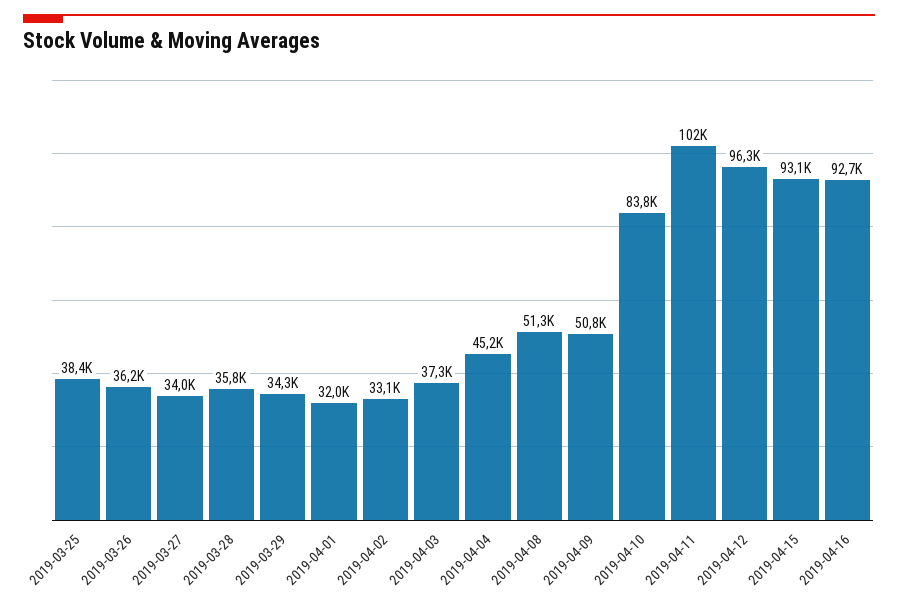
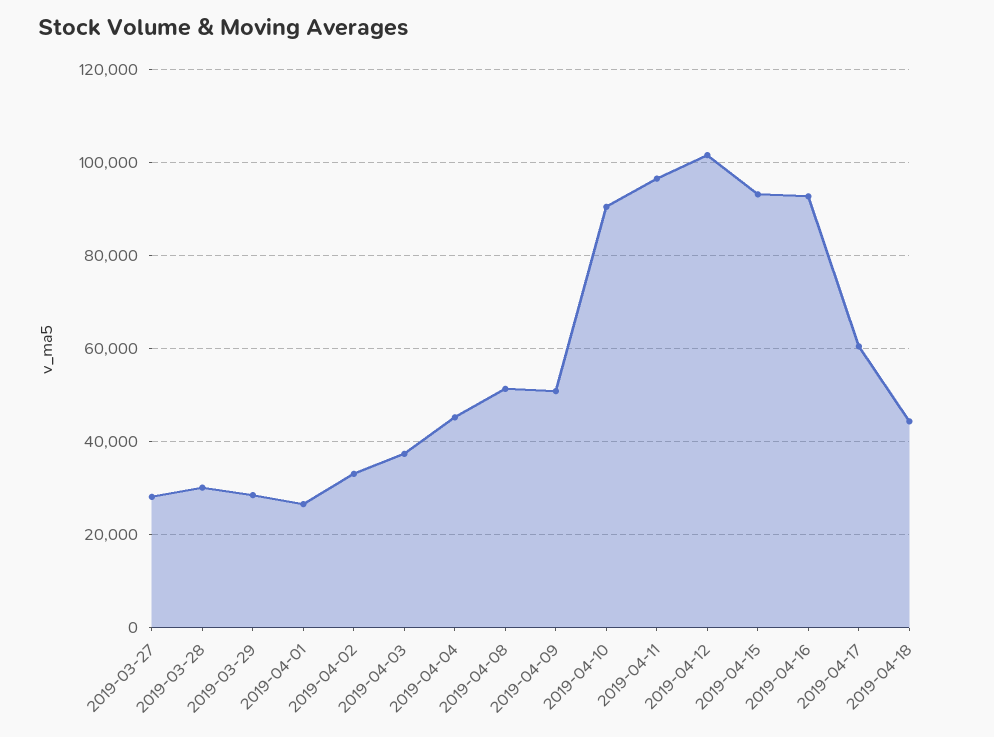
2019-03-25: 38400 -> none
2019-03-26: 36200 -> none
2019-03-27: 34000 -> 28000
2019-03-28: 35800 -> 30000
2019-03-29: 34300 -> 28000
2019-04-01: 32000 -> 26000
2019-04-10: 83800 -> 90000
2019-04-11: 102000 -> 96000
2019-04-12: 96300 -> 102000
2019-04-17: none -> 60000
2019-04-18: none -> 44000

